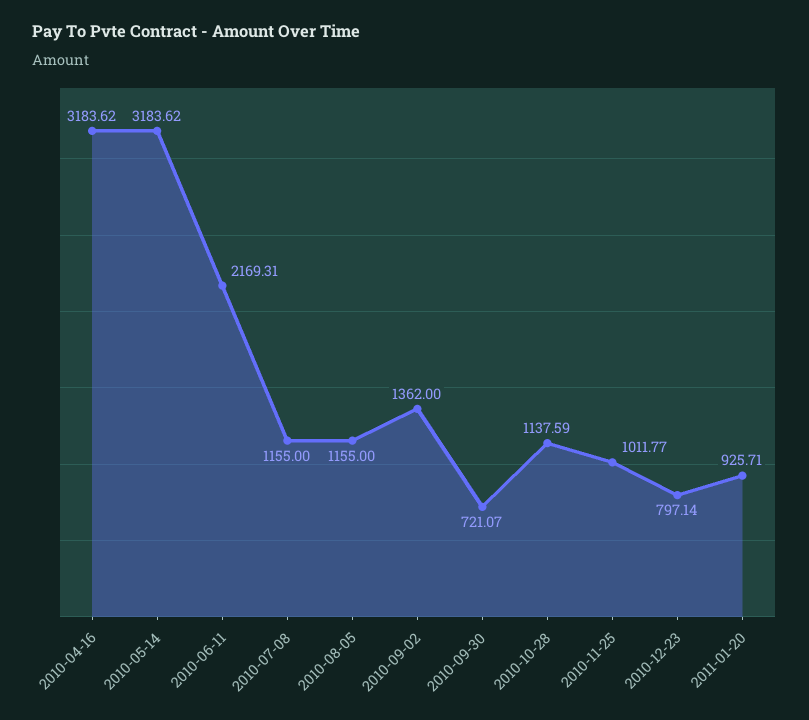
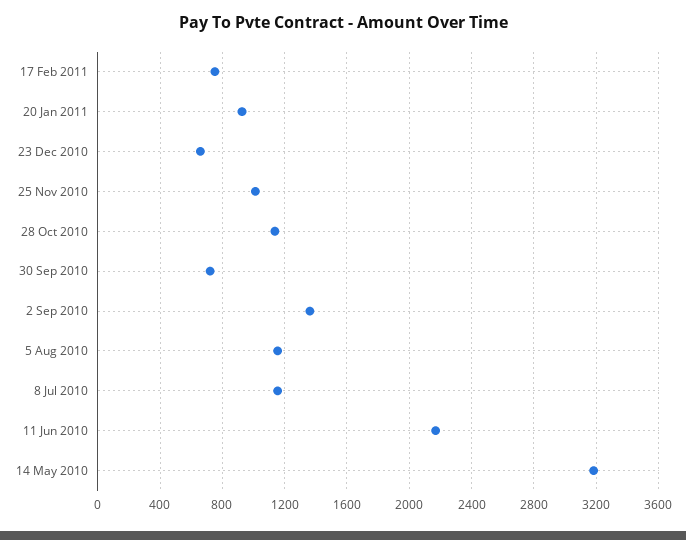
2010-04-16: 3183.62 -> none
2010-12-23: 797.14 -> 650
17 Feb 2011: none -> 750

